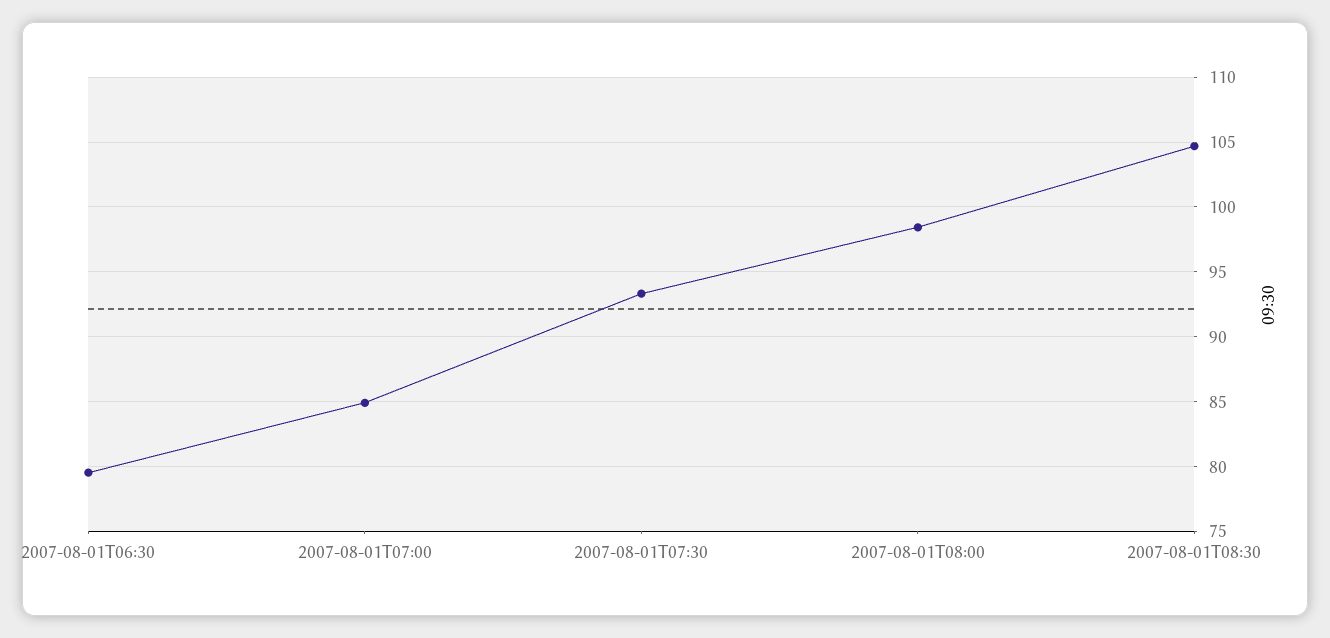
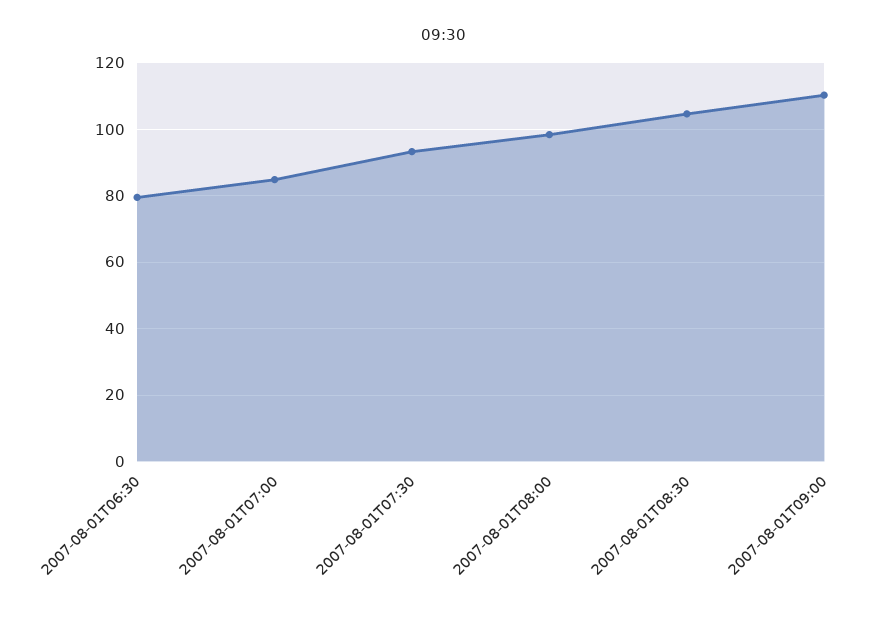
2007-08-01T09:00: none -> 110

